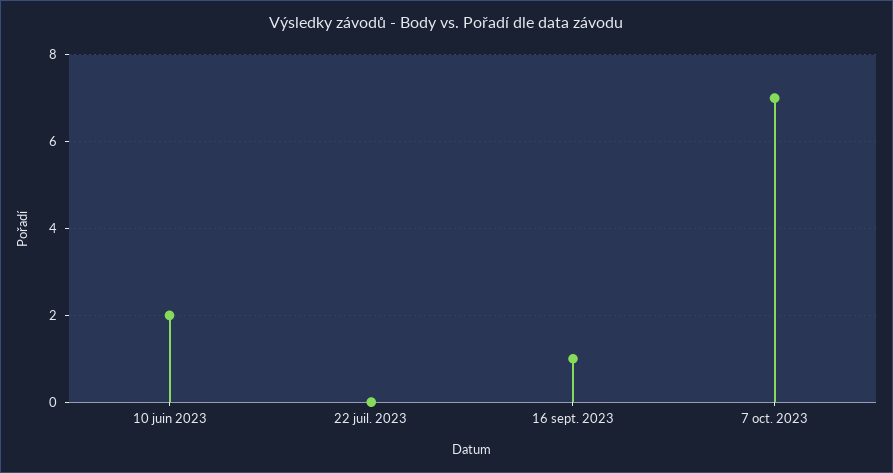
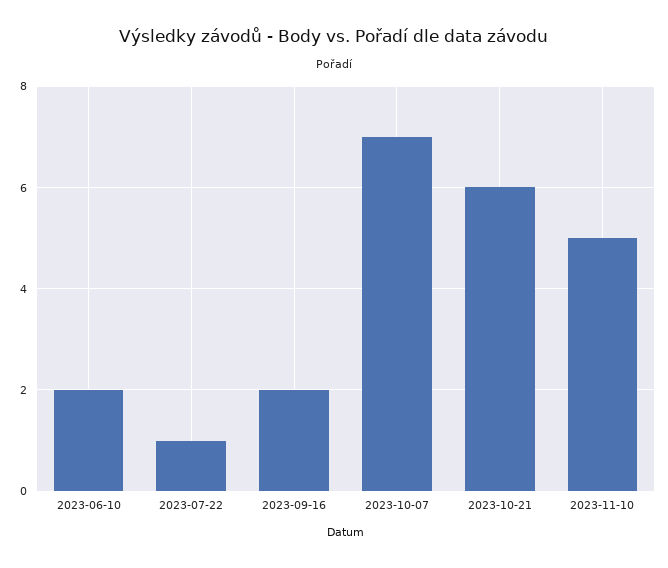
22 juil. 2023: 0 -> 1
16 sept. 2023: 1 -> 2
2023-10-21: none -> 6
2023-11-10: none -> 5

